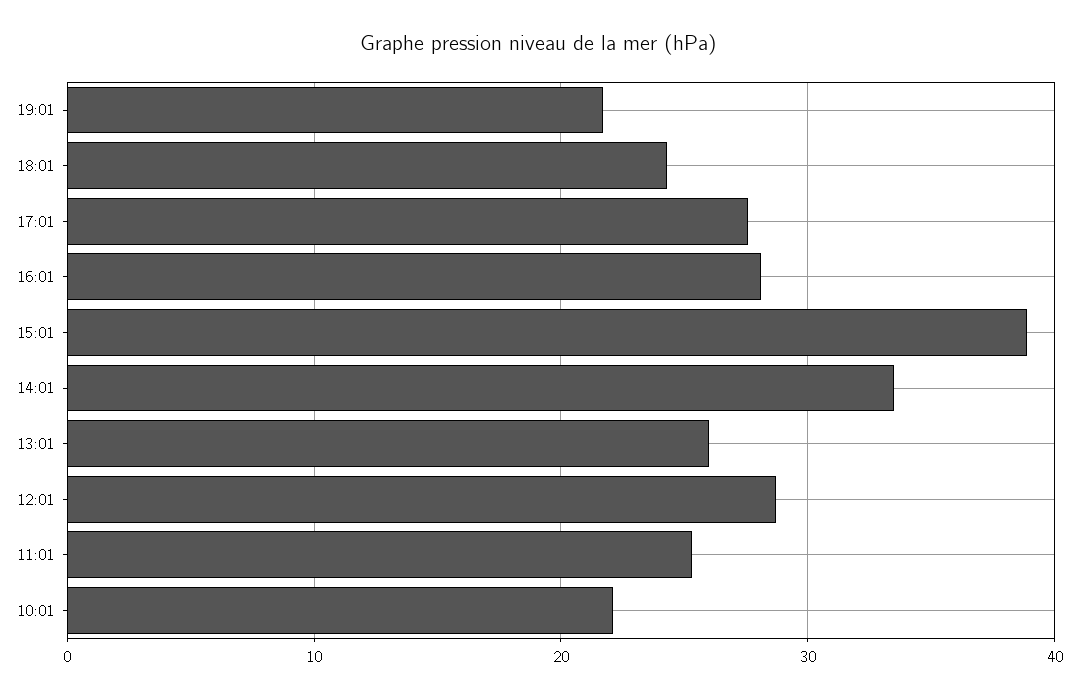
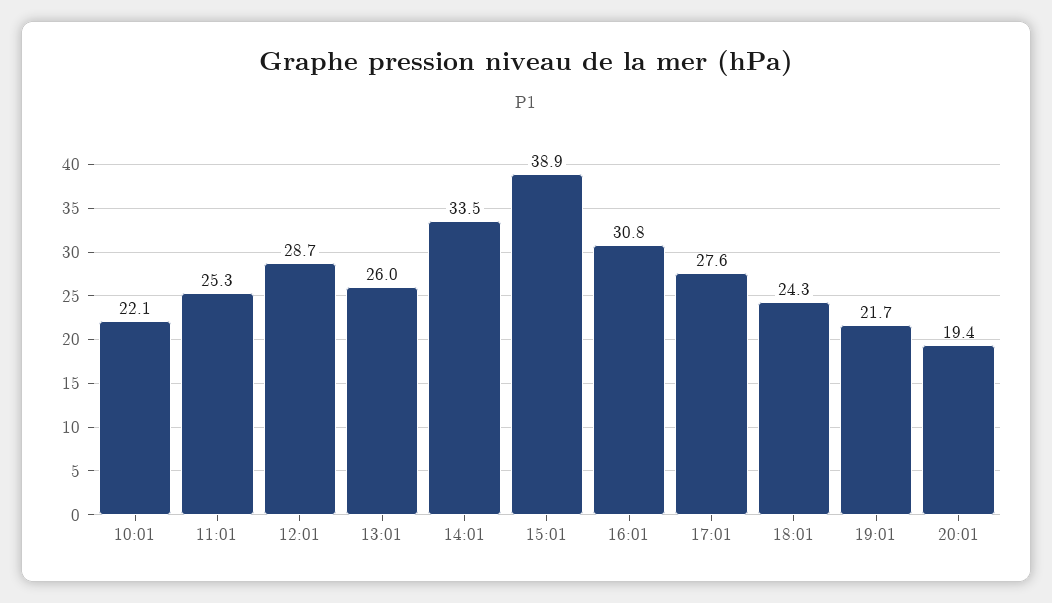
16:01: 28 -> 30.8
20:01: none -> 19.4

